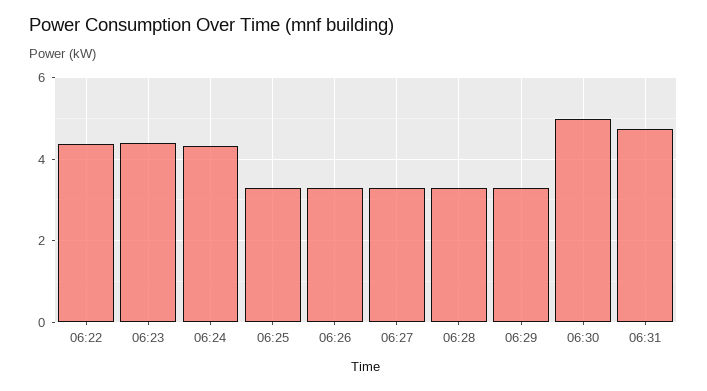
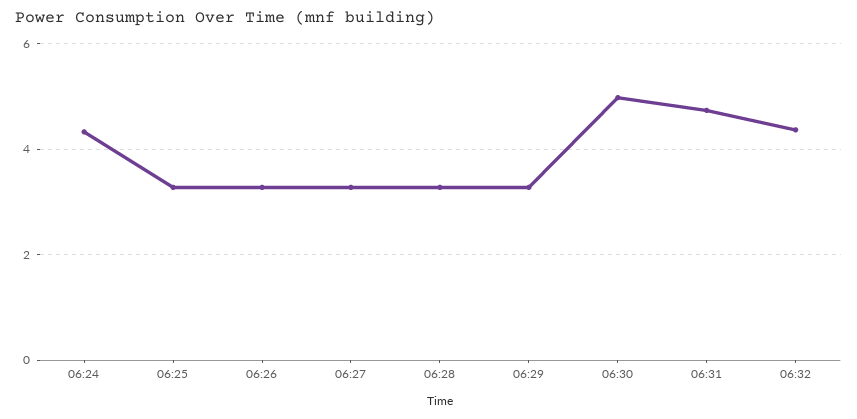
06:22: 4.4 -> none
06:23: 4.4 -> none
06:32: none -> 4.4

